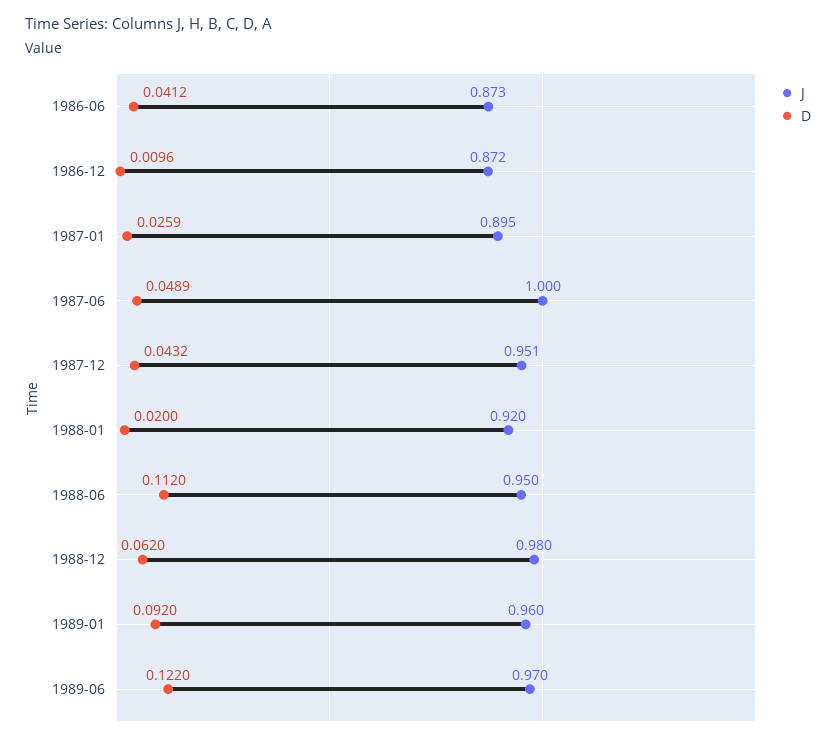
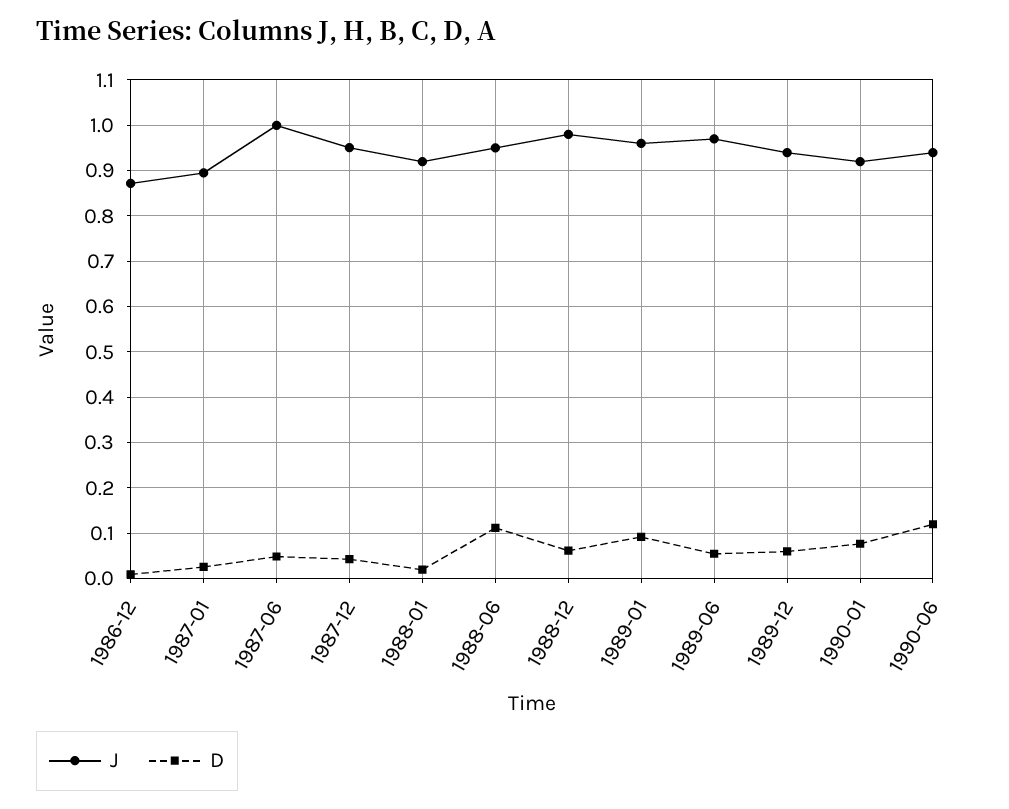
J, 1986-06: 0.873 -> none
D, 1986-06: 0.0412 -> none
D, 1989-06: 0.122 -> 0.06
J, 1989-12: none -> 0.94
D, 1989-12: none -> 0.06
J, 1990-01: none -> 0.92
D, 1990-01: none -> 0.08
J, 1990-06: none -> 0.94
D, 1990-06: none -> 0.12

